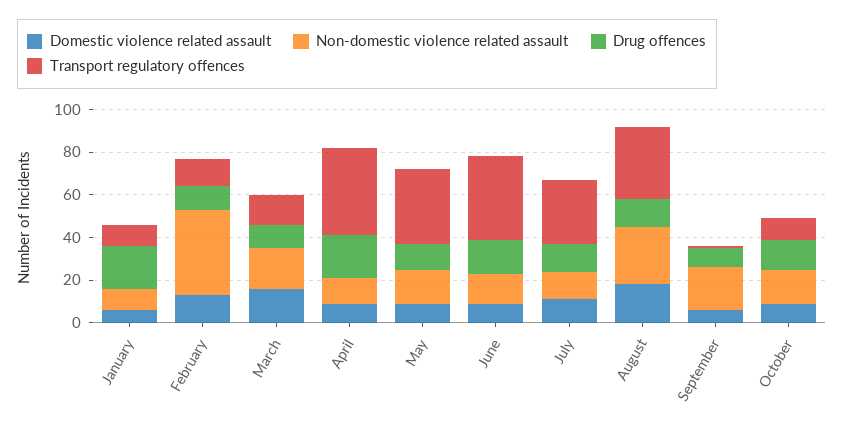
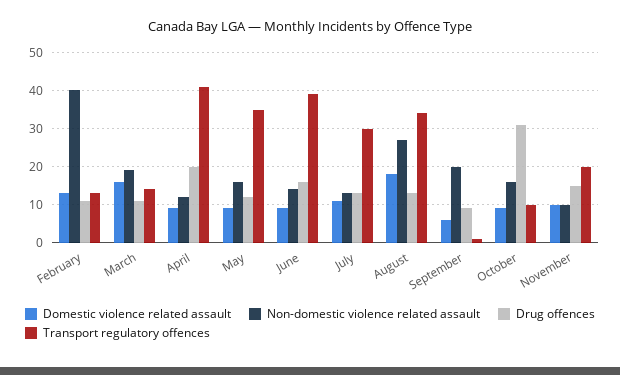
Domestic violence related assault, January: 5 -> none
Non-domestic violence related assault, January: 10 -> none
Drug offences, January: 20 -> none
Transport regulatory offences, January: 10 -> none
Drug offences, October: 15 -> 30
Domestic violence related assault, November: none -> 10
Non-domestic violence related assault, November: none -> 10
Drug offences, November: none -> 15
Transport regulatory offences, November: none -> 20

